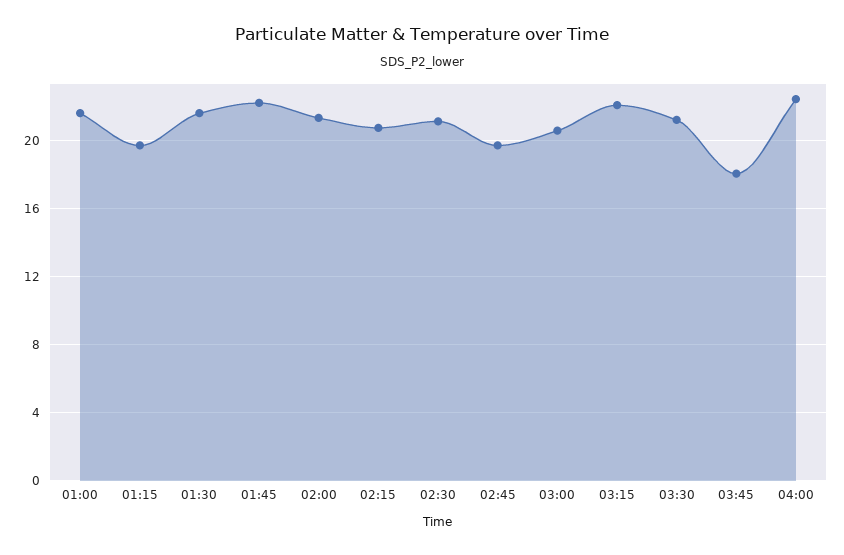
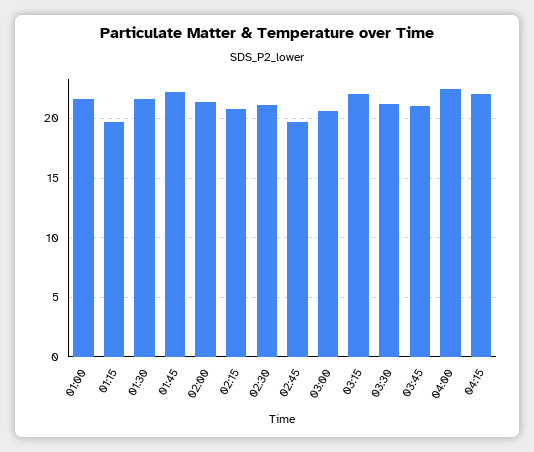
03:45: 18 -> 21
04:15: none -> 22

